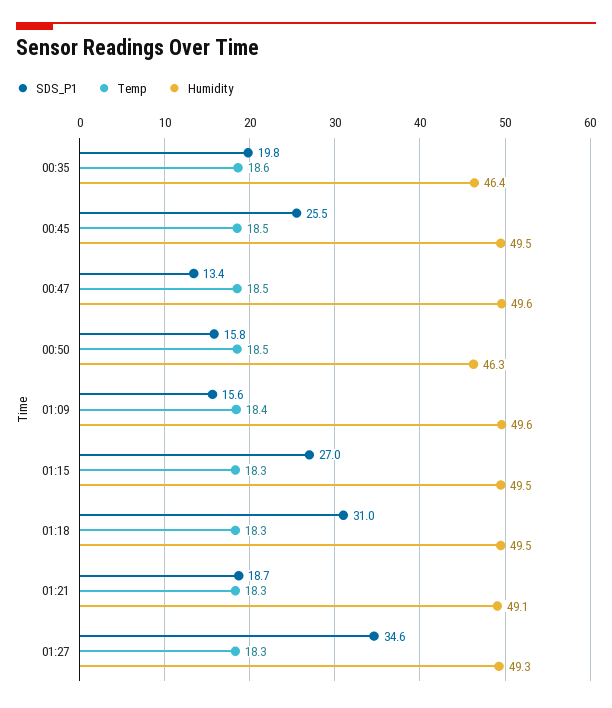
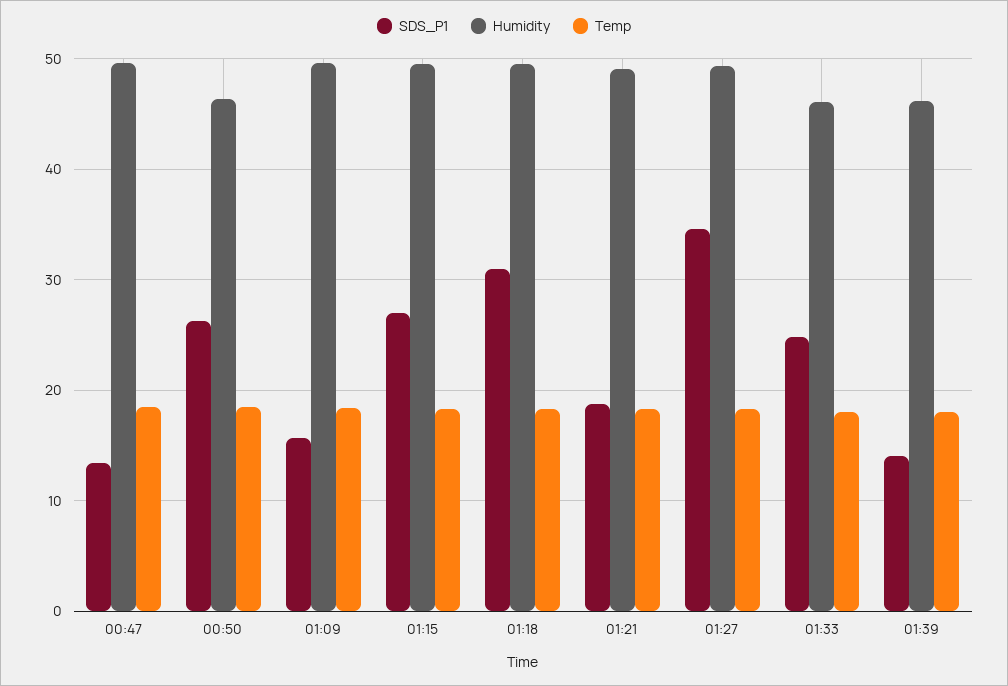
SDS_P1, 00:35: 19.8 -> none
Temp, 00:35: 18.6 -> none
Humidity, 00:35: 46.4 -> none
SDS_P1, 00:45: 25.5 -> none
Temp, 00:45: 18.5 -> none
Humidity, 00:45: 49.5 -> none
SDS_P1, 00:50: 15.8 -> 26
SDS_P1, 01:33: none -> 25
Humidity, 01:33: none -> 46
Temp, 01:33: none -> 18
SDS_P1, 01:39: none -> 14
Humidity, 01:39: none -> 46
Temp, 01:39: none -> 18

